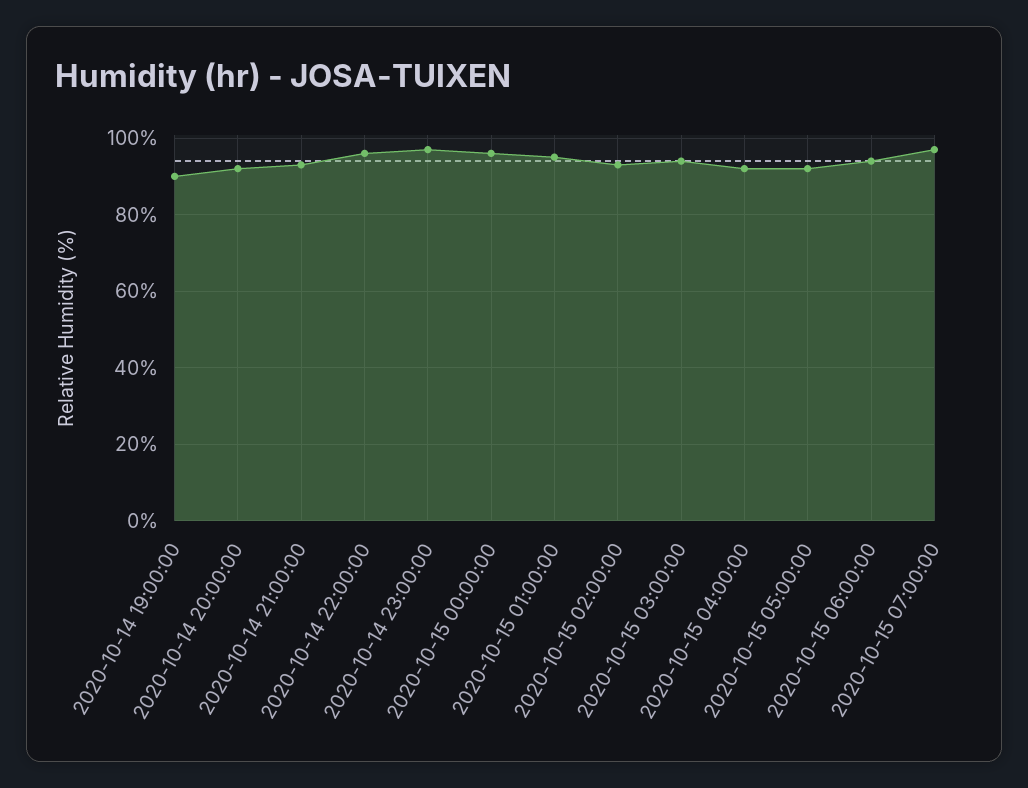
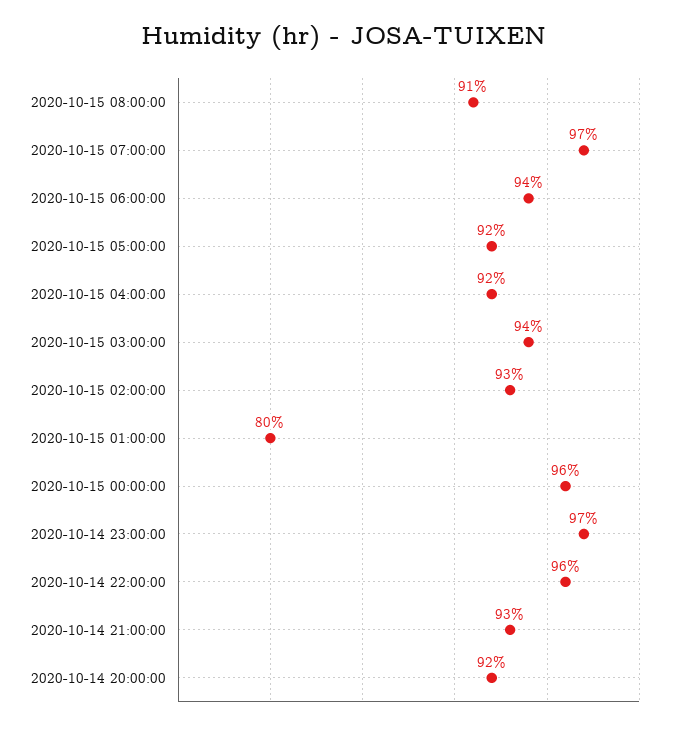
2020-10-14 19:00:00: 90 -> none
2020-10-15 01:00:00: 95 -> 80
2020-10-15 08:00:00: none -> 91

